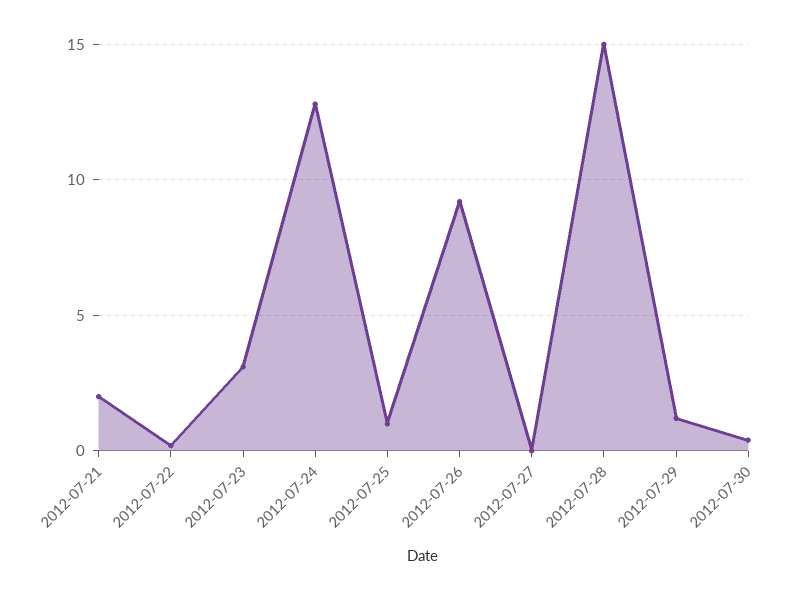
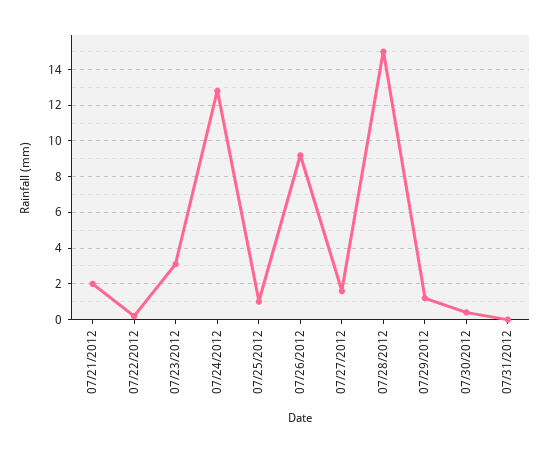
2012-07-27: 0 -> 1.5
07/31/2012: none -> 0

